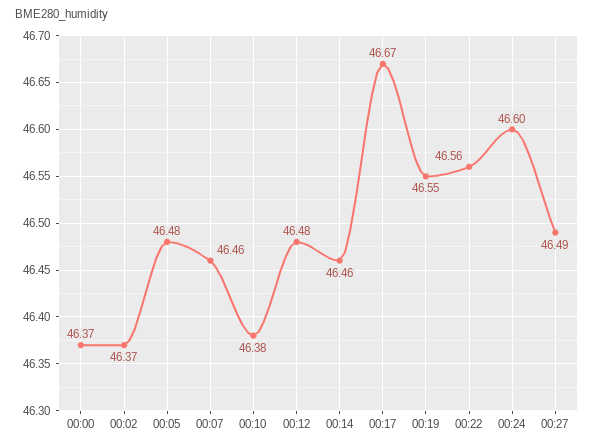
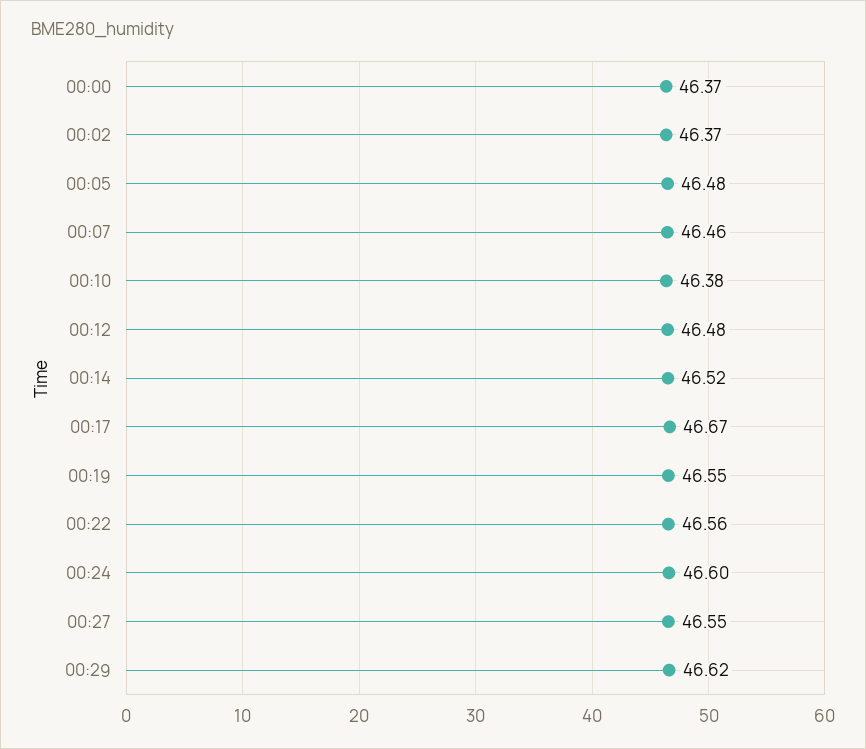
00:14: 46.46 -> 46.52
00:27: 46.49 -> 46.55
00:29: none -> 46.62

